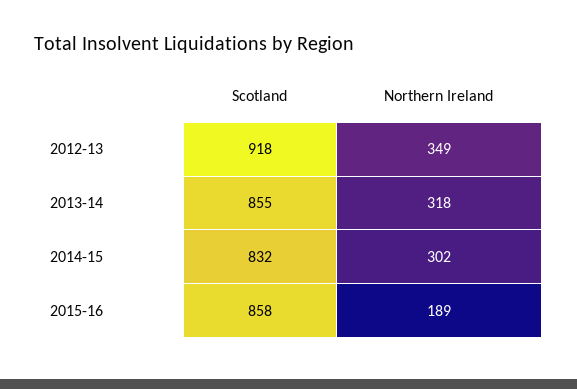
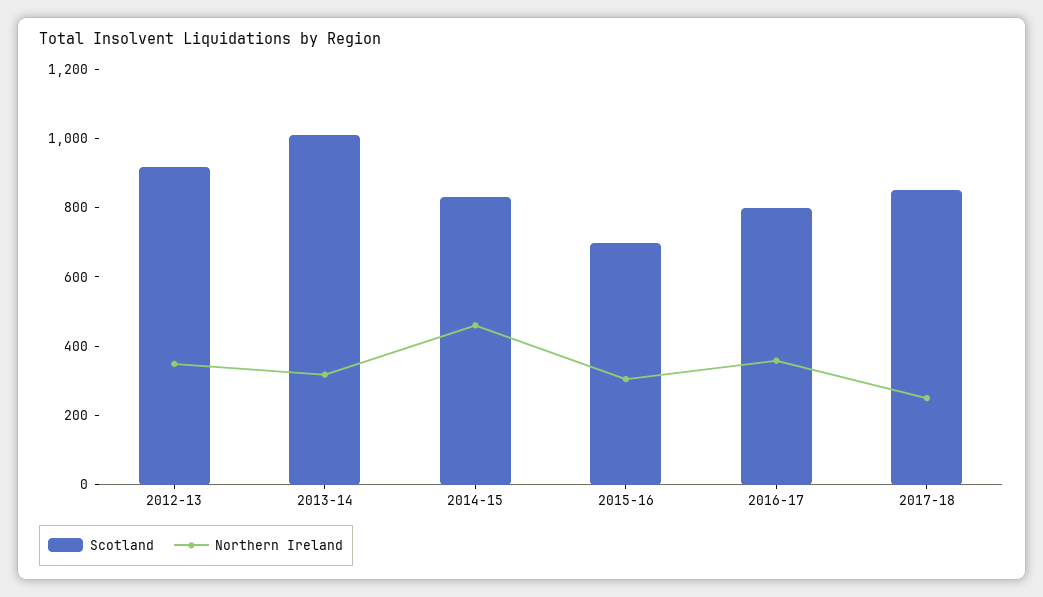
Scotland, 2013-14: 855 -> 1000
Northern Ireland, 2014-15: 302 -> 450
Scotland, 2015-16: 858 -> 700
Northern Ireland, 2015-16: 189 -> 300
Scotland, 2016-17: none -> 800
Northern Ireland, 2016-17: none -> 350
Scotland, 2017-18: none -> 850
Northern Ireland, 2017-18: none -> 250

